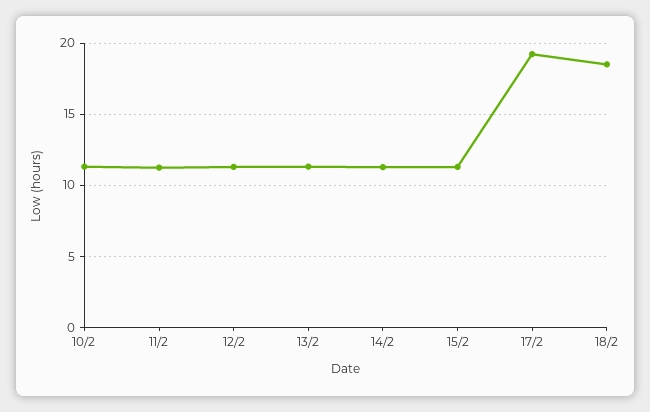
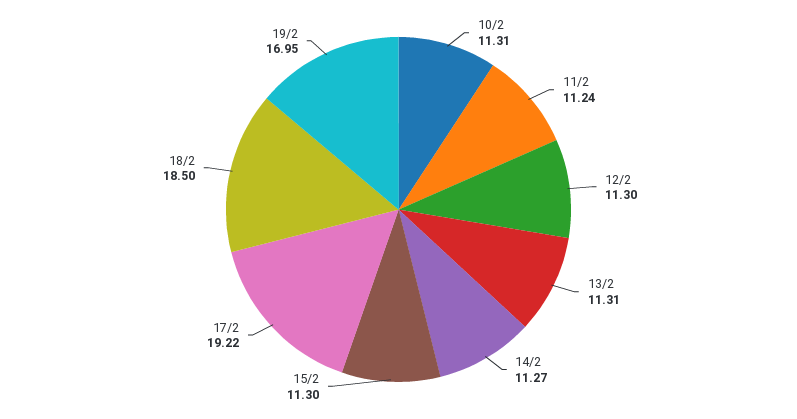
19/2: none -> 16.95

